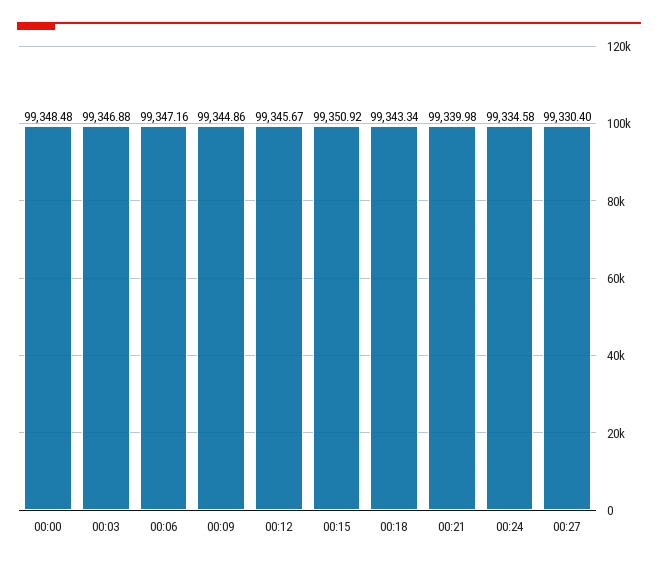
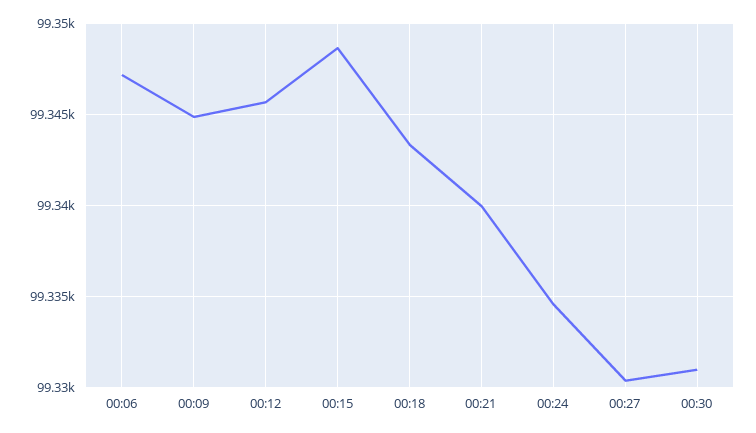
00:00: 99348.48 -> none
00:03: 99346.88 -> none
00:15: 99350.92 -> 99348.5
00:30: none -> 99331

